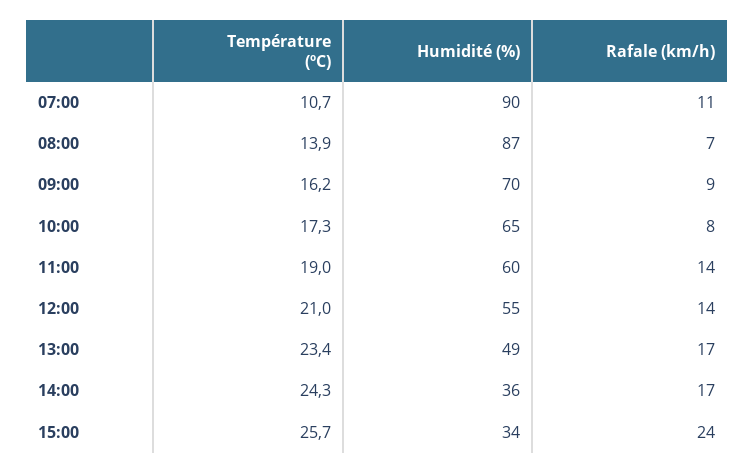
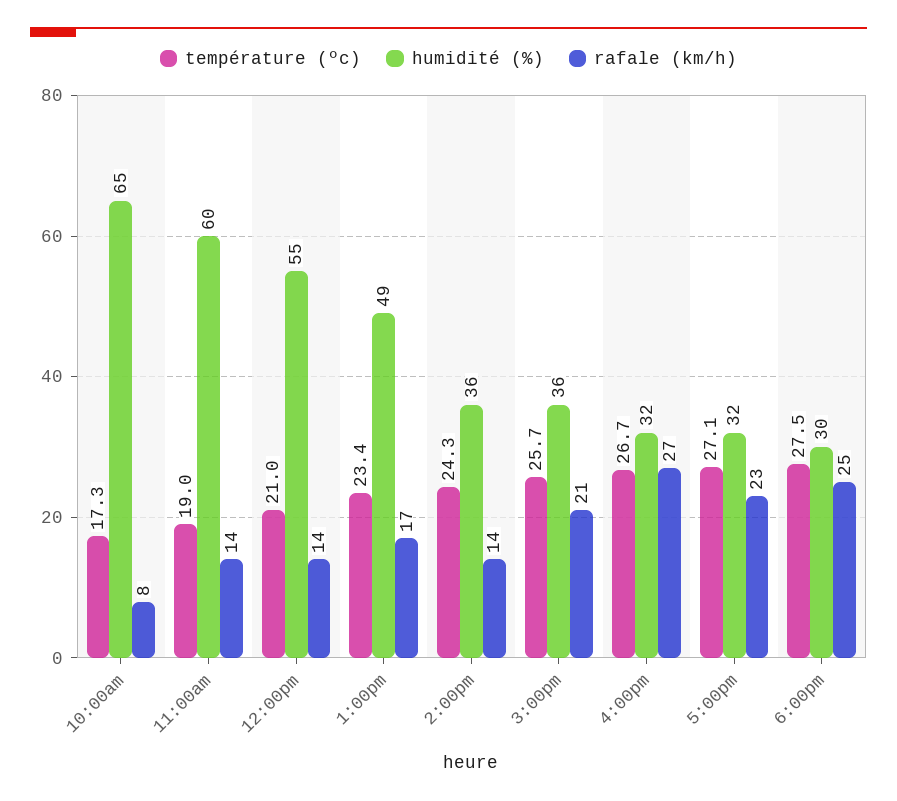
Température (ºC), 07:00: 10.7 -> none
Humidité (%), 07:00: 90 -> none
Rafale (km/h), 07:00: 11 -> none
Température (ºC), 08:00: 13.9 -> none
Humidité (%), 08:00: 87 -> none
Rafale (km/h), 08:00: 7 -> none
Température (ºC), 09:00: 16.2 -> none
Humidité (%), 09:00: 70 -> none
Rafale (km/h), 09:00: 9 -> none
Rafale (km/h), 14:00: 17 -> 14
Humidité (%), 15:00: 34 -> 36
Rafale (km/h), 15:00: 24 -> 21
Température (ºC), 4:00pm: none -> 26.7
Humidité (%), 4:00pm: none -> 32
Rafale (km/h), 4:00pm: none -> 27
Température (ºC), 5:00pm: none -> 27.1
Humidité (%), 5:00pm: none -> 32
Rafale (km/h), 5:00pm: none -> 23
Température (ºC), 6:00pm: none -> 27.5
Humidité (%), 6:00pm: none -> 30
Rafale (km/h), 6:00pm: none -> 25

